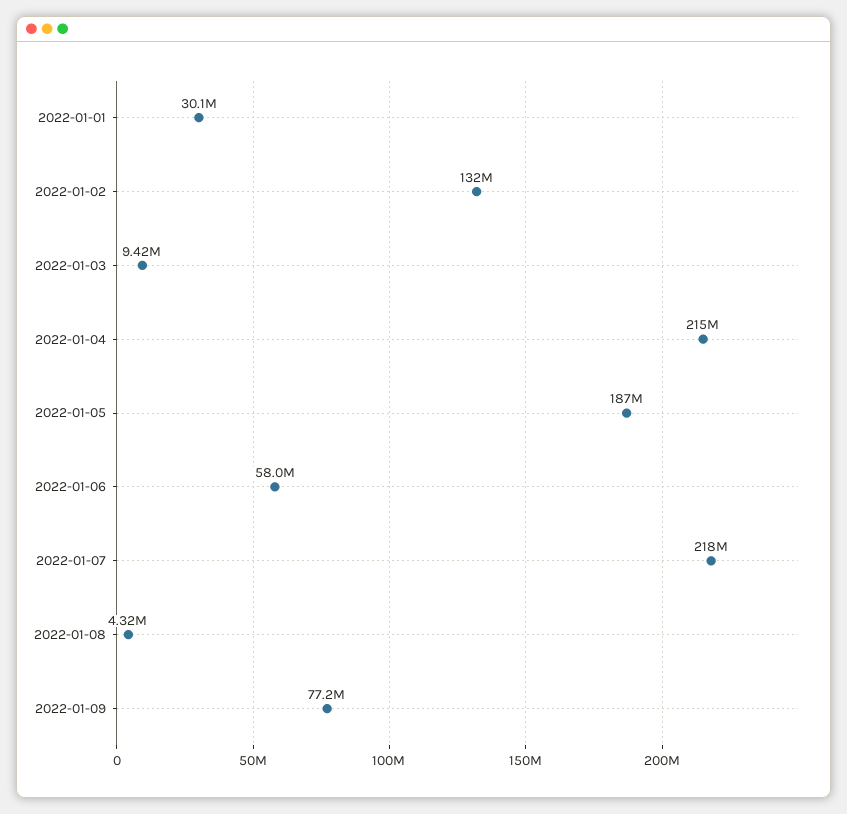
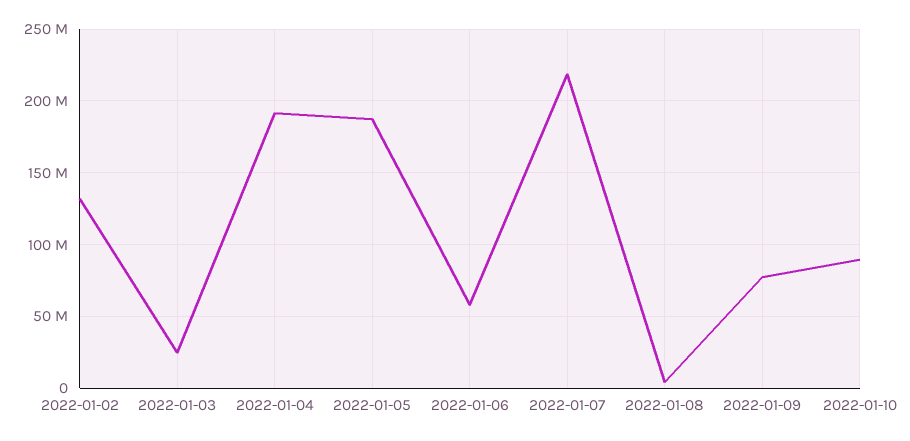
2022-01-01: 30100000 -> none
2022-01-03: 9420000 -> 25000000
2022-01-04: 215000000 -> 190000000
2022-01-10: none -> 90000000

